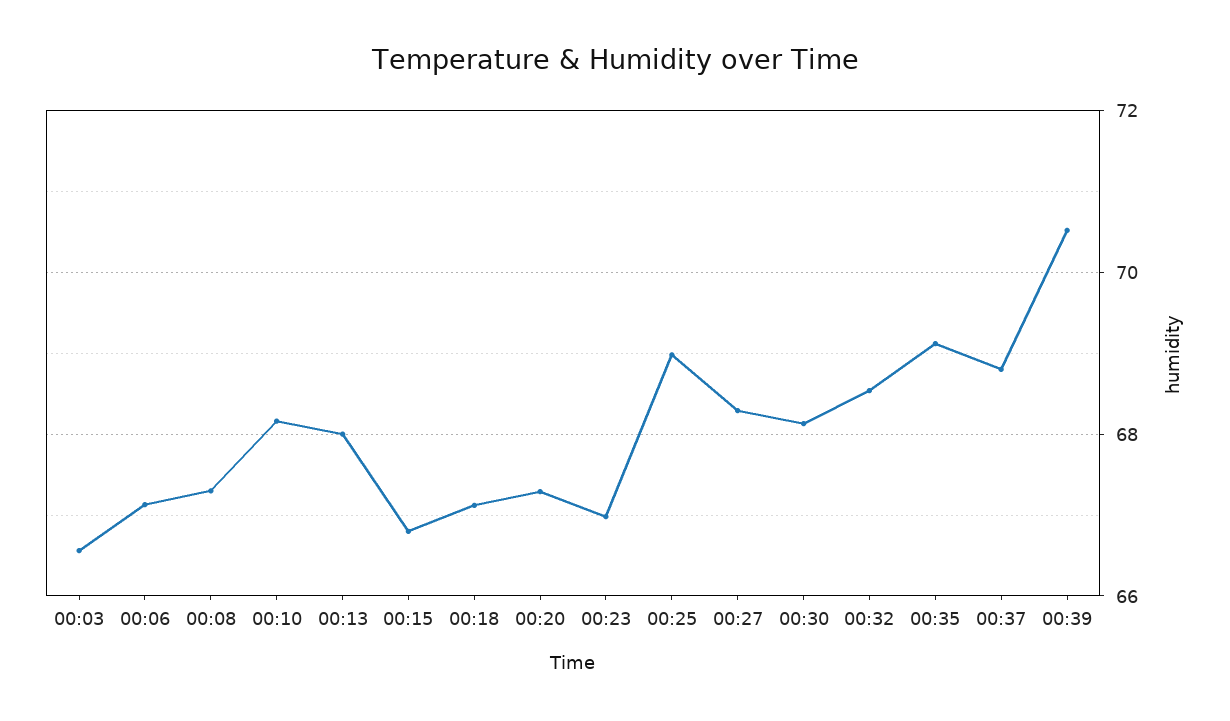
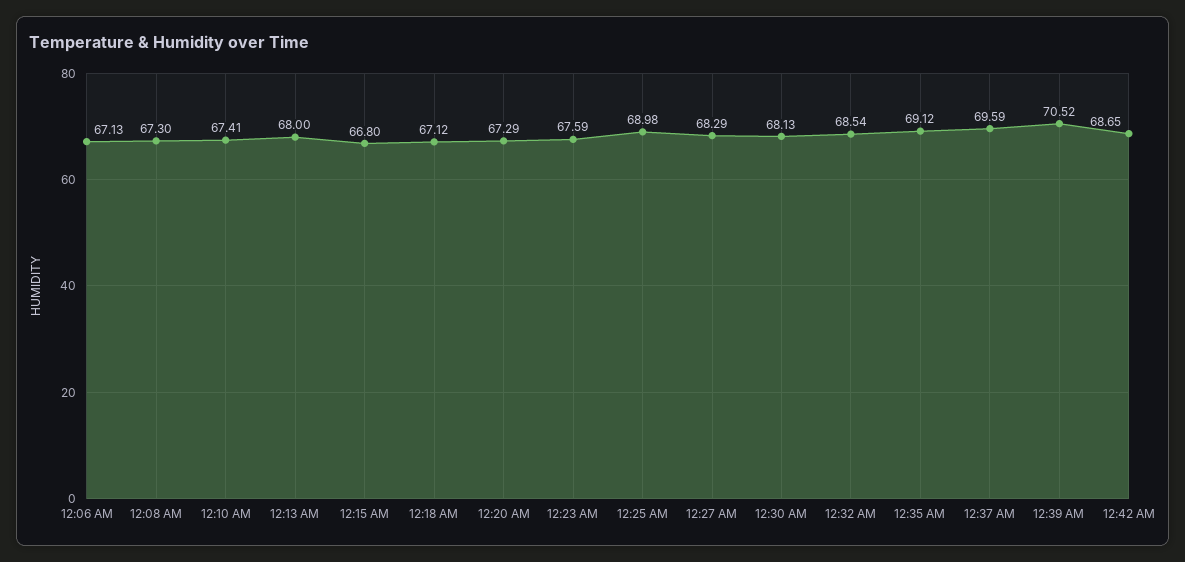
00:03: 66.6 -> none
00:10: 68.2 -> 67.41
00:23: 67 -> 67.59
00:37: 68.8 -> 69.59
12:42 AM: none -> 68.65

